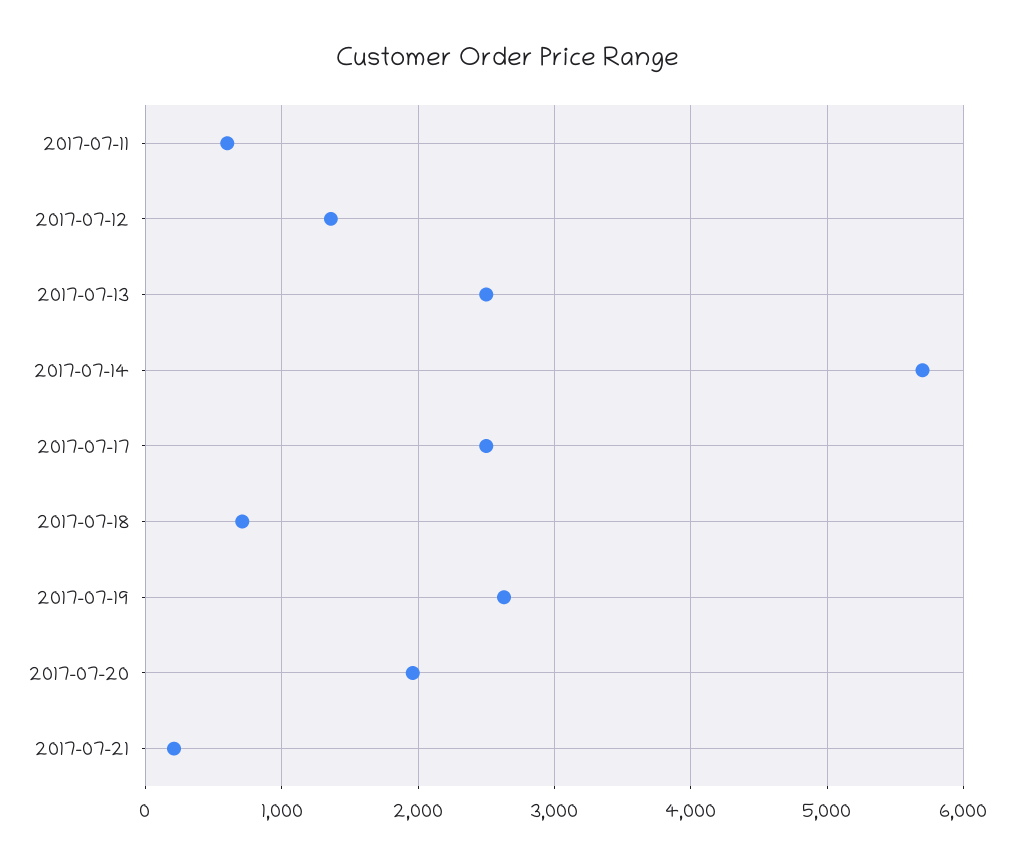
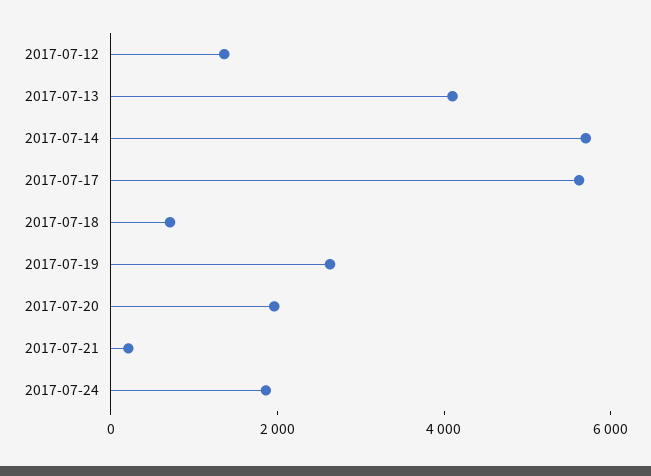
2017-07-11: 600 -> none
2017-07-13: 2500 -> 4000
2017-07-17: 2500 -> 5500
2017-07-24: none -> 2000

